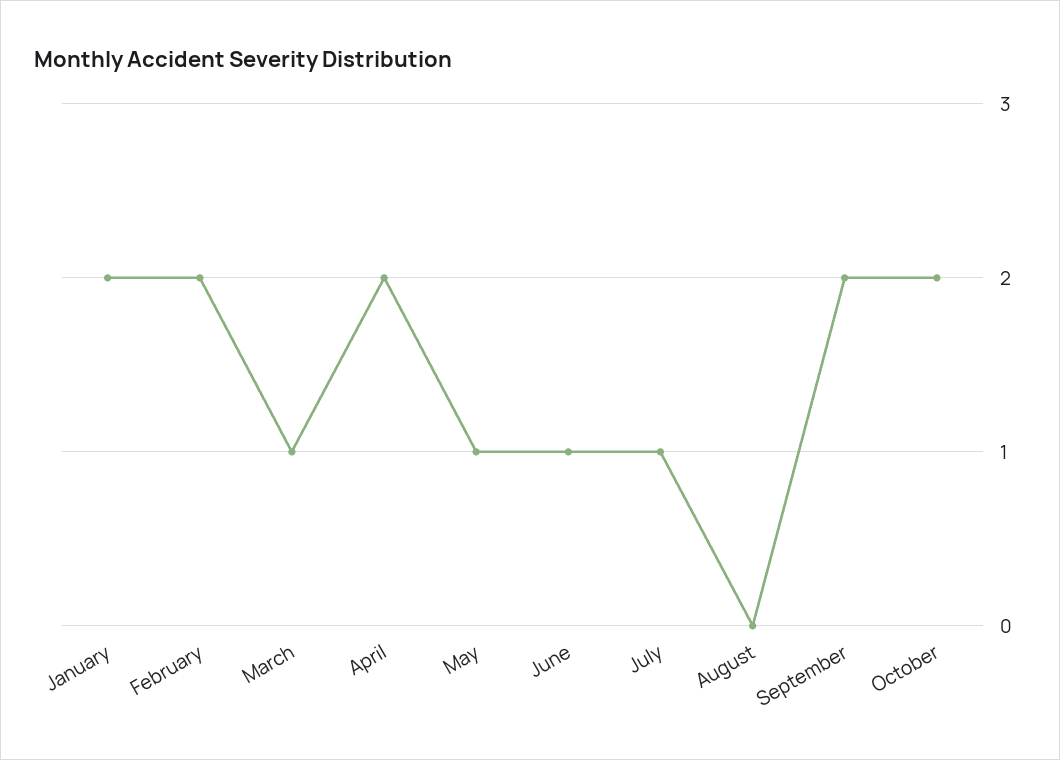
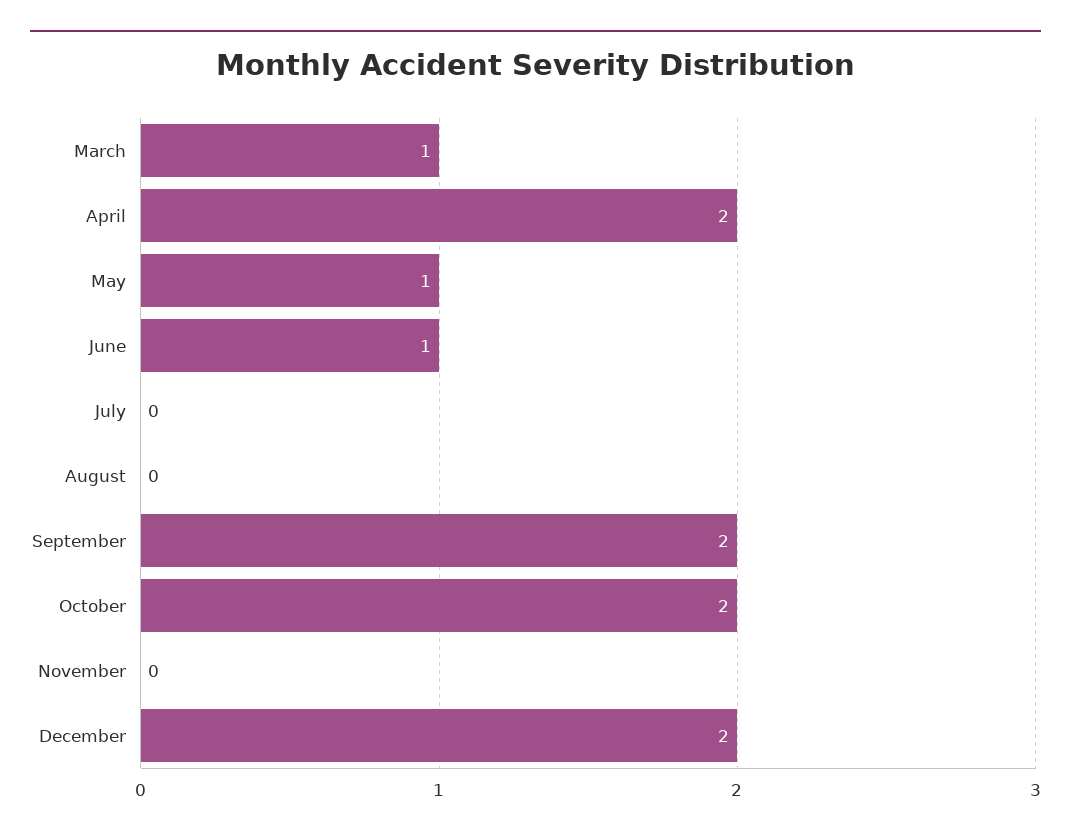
January: 2 -> none
February: 2 -> none
July: 1 -> 0
November: none -> 0
December: none -> 2

